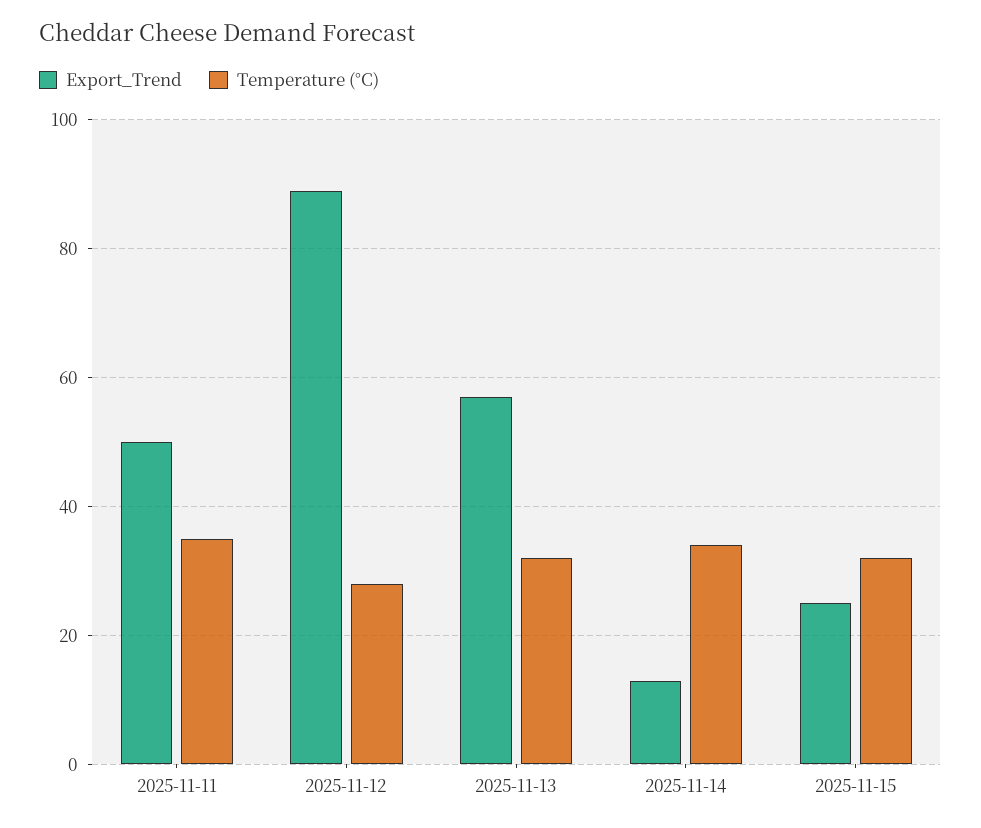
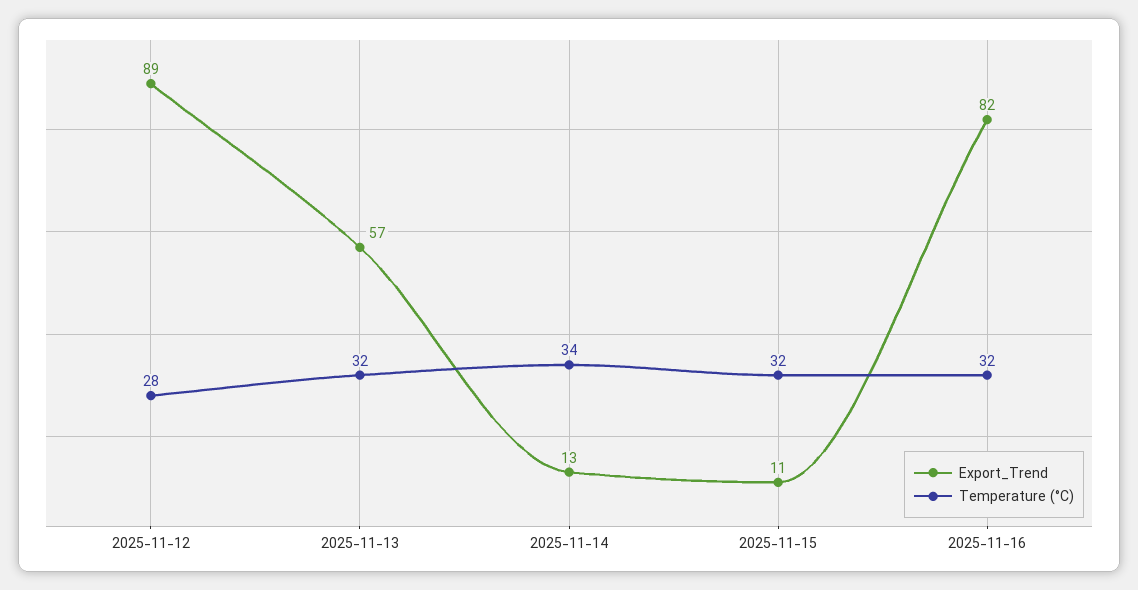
Export_Trend, 2025-11-11: 50 -> none
Temperature (°C), 2025-11-11: 35 -> none
Export_Trend, 2025-11-15: 25 -> 11
Export_Trend, 2025-11-16: none -> 82
Temperature (°C), 2025-11-16: none -> 32

